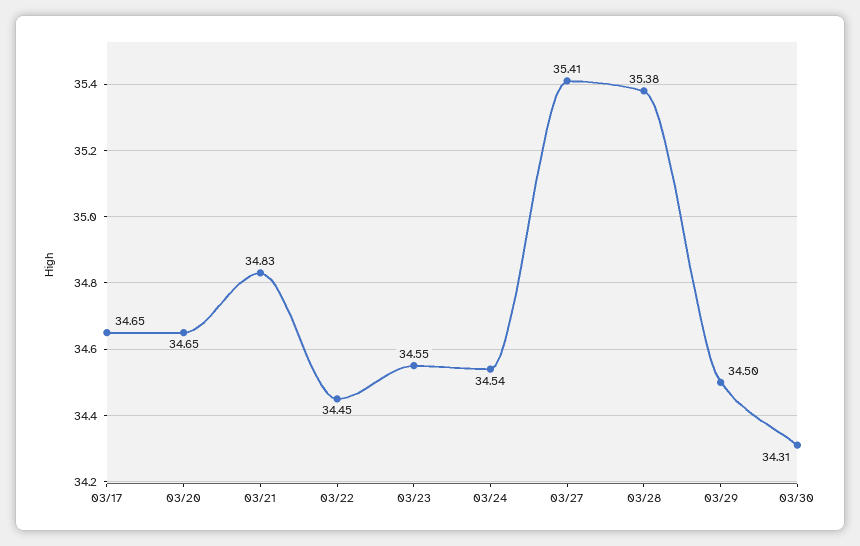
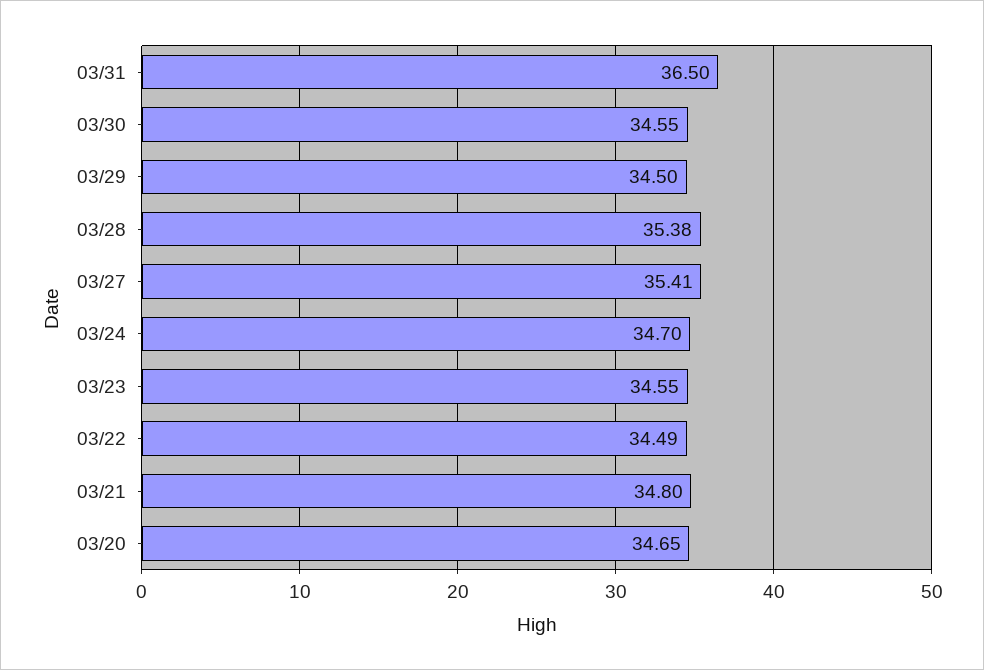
03/17: 34.65 -> none
03/21: 34.83 -> 34.8
03/22: 34.45 -> 34.49
03/24: 34.54 -> 34.7
03/30: 34.31 -> 34.55
03/31: none -> 36.5

